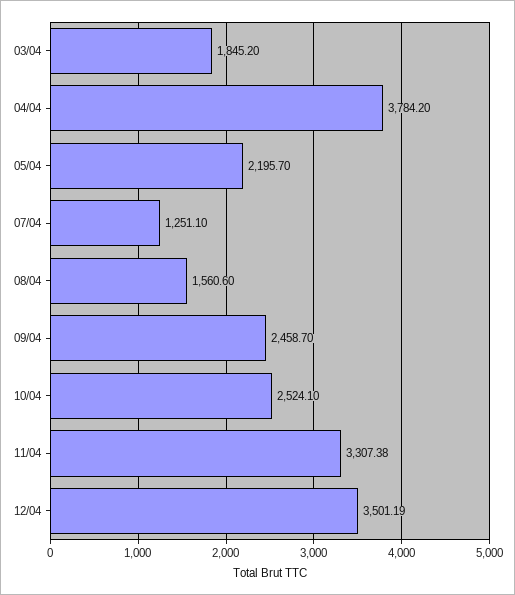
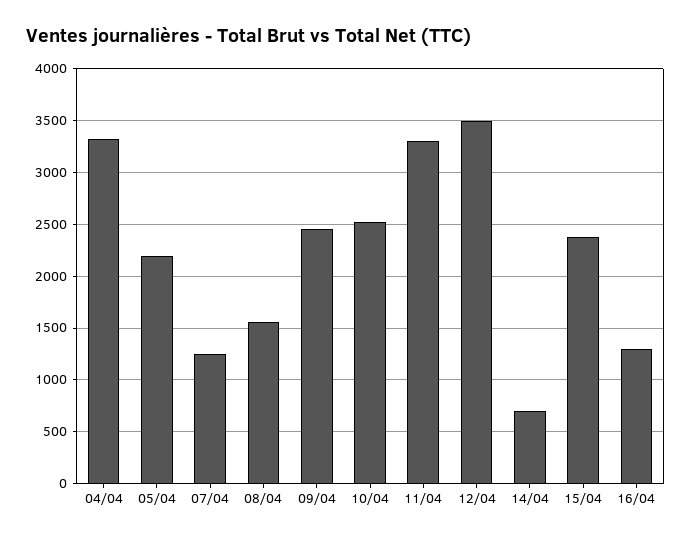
03/04: 1845.2 -> none
04/04: 3784.2 -> 3300
14/04: none -> 700
15/04: none -> 2400
16/04: none -> 1300

